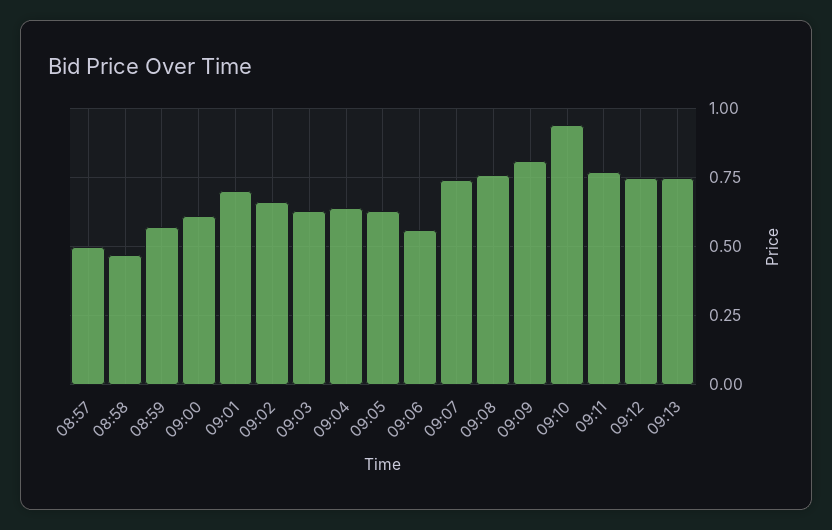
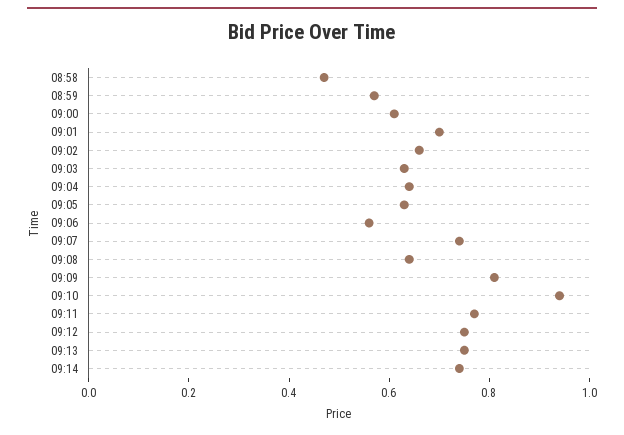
08:57: 0.5 -> none
09:08: 0.75 -> 0.65
09:14: none -> 0.75

